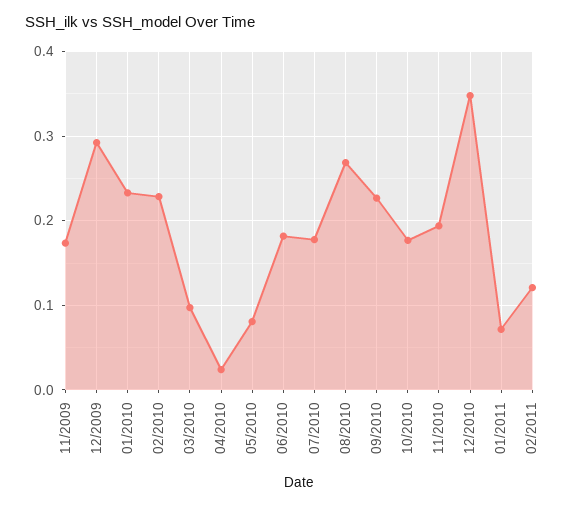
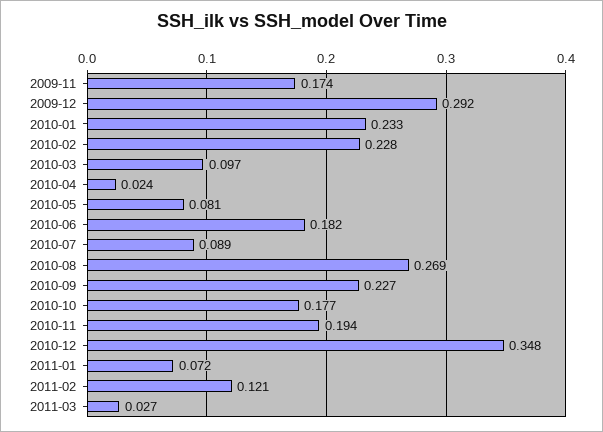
07/2010: 0.18 -> 0.089
2011-03: none -> 0.027

